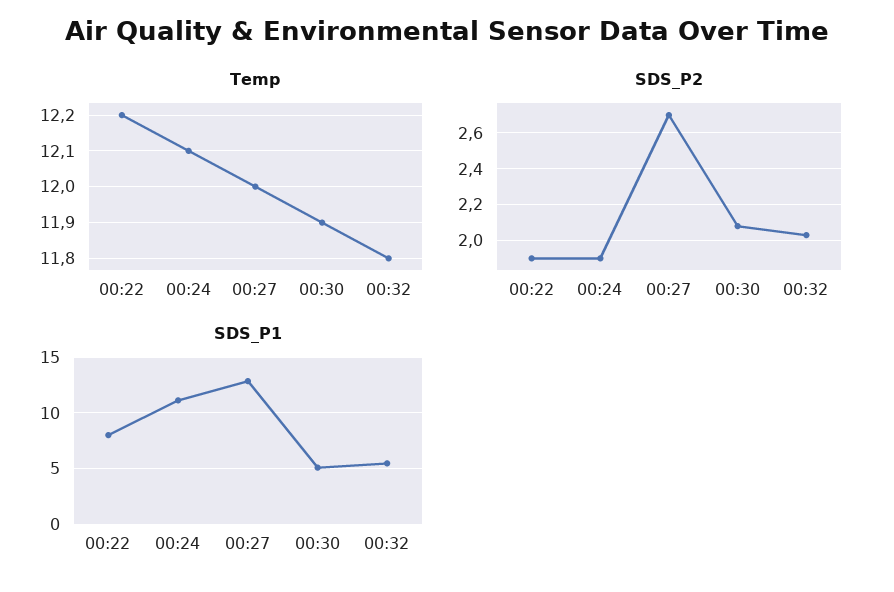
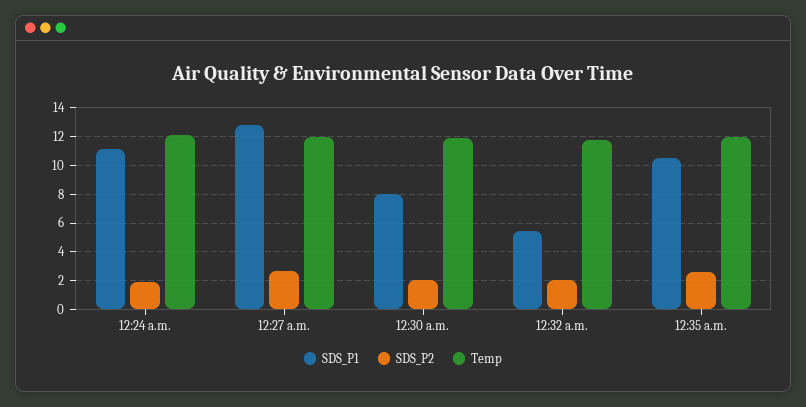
Temp, 00:22: 12.2 -> none
SDS_P2, 00:22: 1.9 -> none
SDS_P1, 00:22: 8 -> none
SDS_P1, 00:30: 5 -> 8
SDS_P1, 12:35 a.m.: none -> 10.5
SDS_P2, 12:35 a.m.: none -> 2.5
Temp, 12:35 a.m.: none -> 12

